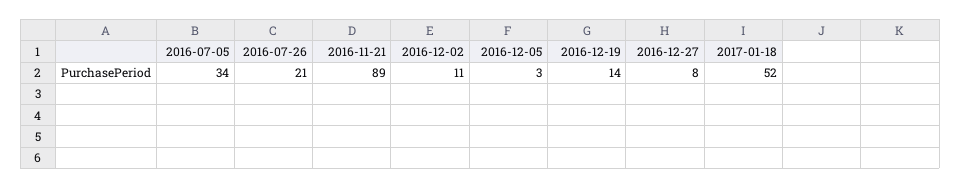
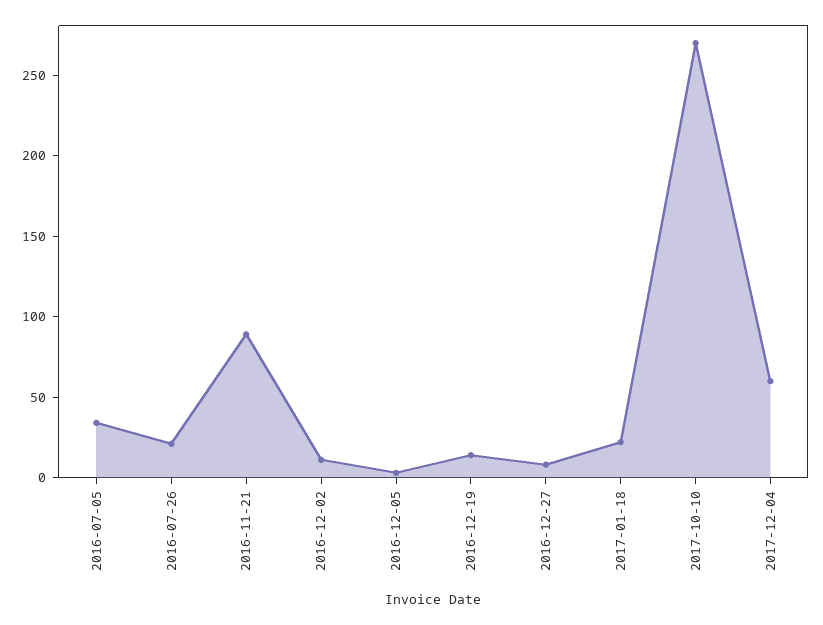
2017-01-18: 52 -> 20
2017-10-10: none -> 270
2017-12-04: none -> 60

